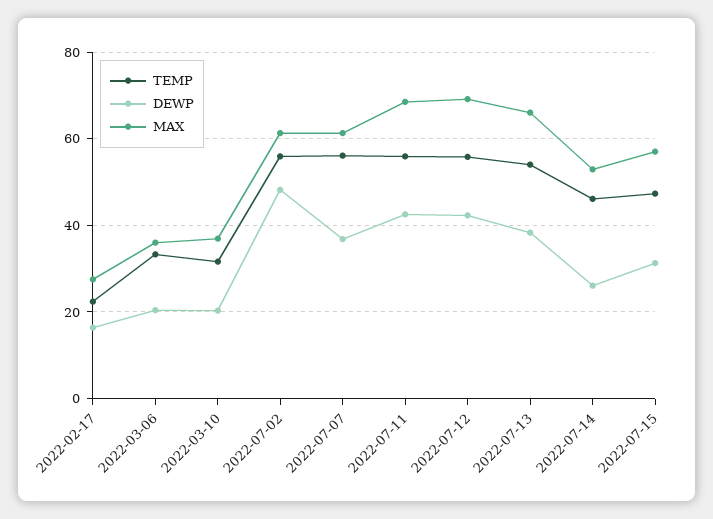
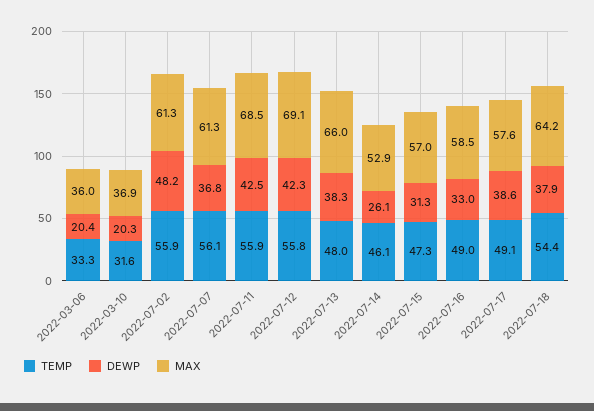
TEMP, 2022-02-17: 22 -> none
DEWP, 2022-02-17: 16 -> none
MAX, 2022-02-17: 28 -> none
TEMP, 2022-07-13: 54 -> 48
TEMP, 2022-07-16: none -> 49
DEWP, 2022-07-16: none -> 33
MAX, 2022-07-16: none -> 58.5
TEMP, 2022-07-17: none -> 49.1
DEWP, 2022-07-17: none -> 38.6
MAX, 2022-07-17: none -> 57.6
TEMP, 2022-07-18: none -> 54.4
DEWP, 2022-07-18: none -> 37.9
MAX, 2022-07-18: none -> 64.2

